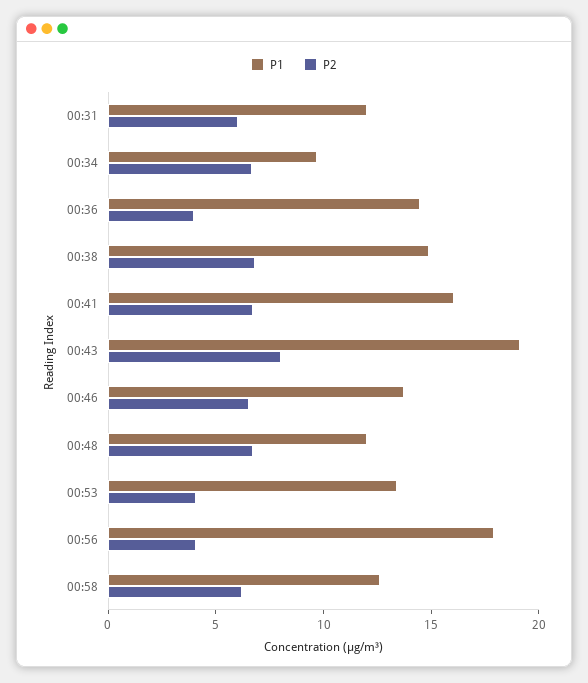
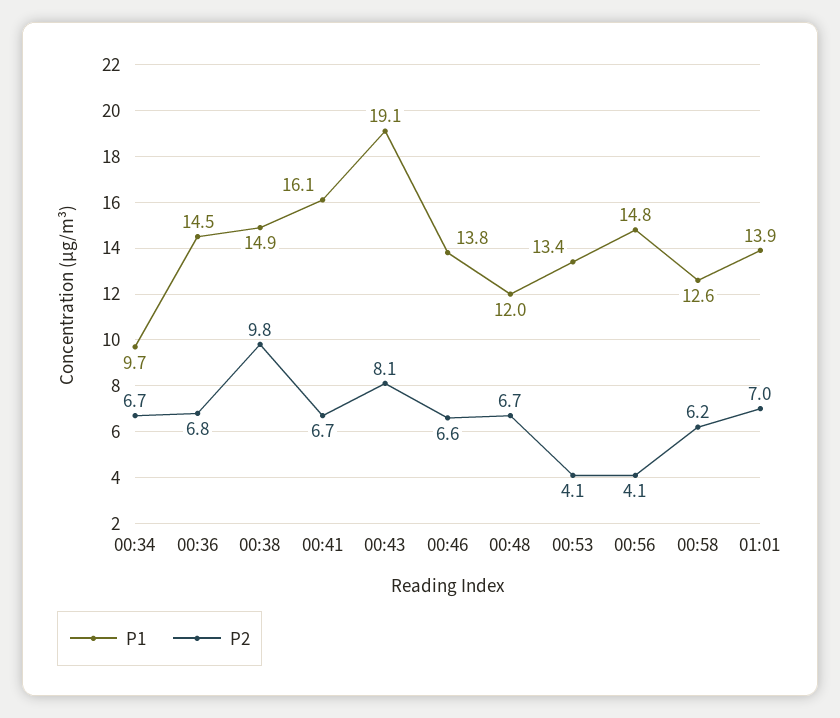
P1, 00:31: 12 -> none
P2, 00:31: 6 -> none
P2, 00:36: 4 -> 6.8
P2, 00:38: 7 -> 9.8
P1, 00:56: 18 -> 14.8
P1, 01:01: none -> 13.9
P2, 01:01: none -> 7

